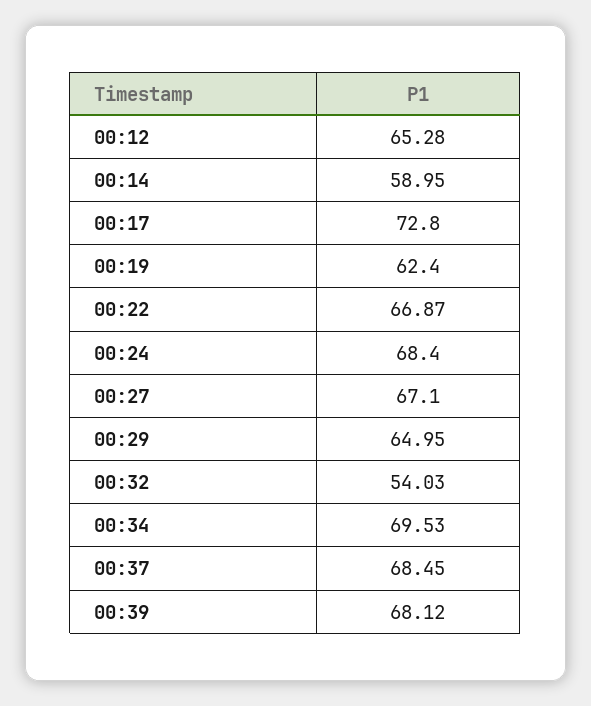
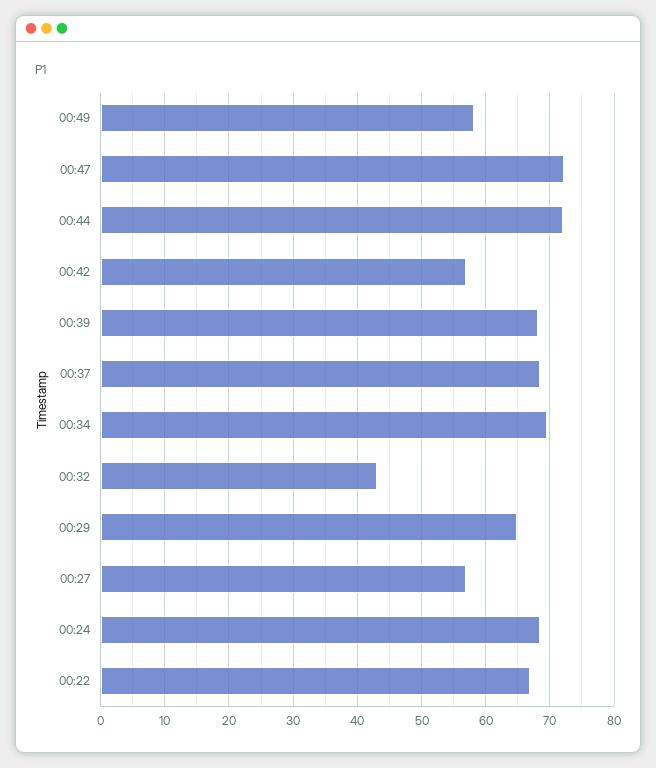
00:12: 65.28 -> none
00:14: 58.95 -> none
00:17: 72.8 -> none
00:19: 62.4 -> none
00:27: 67.1 -> 57
00:32: 54.03 -> 43
00:49: none -> 58
00:47: none -> 72
00:44: none -> 72
00:42: none -> 57

